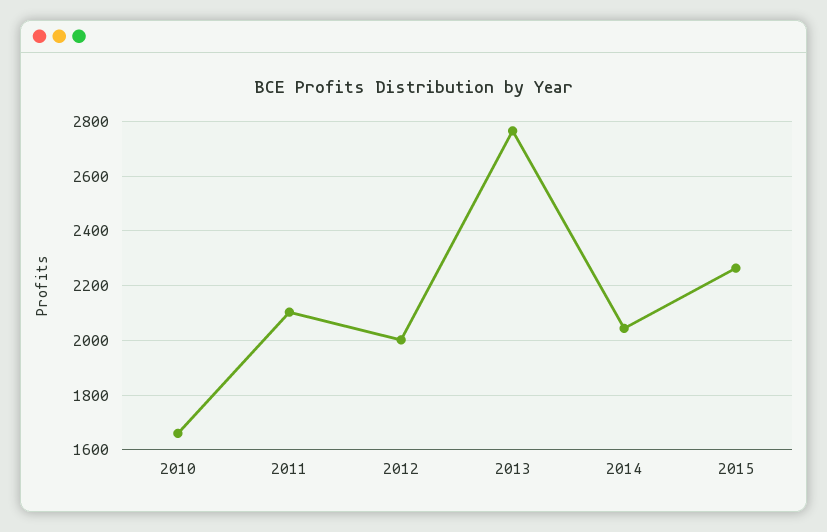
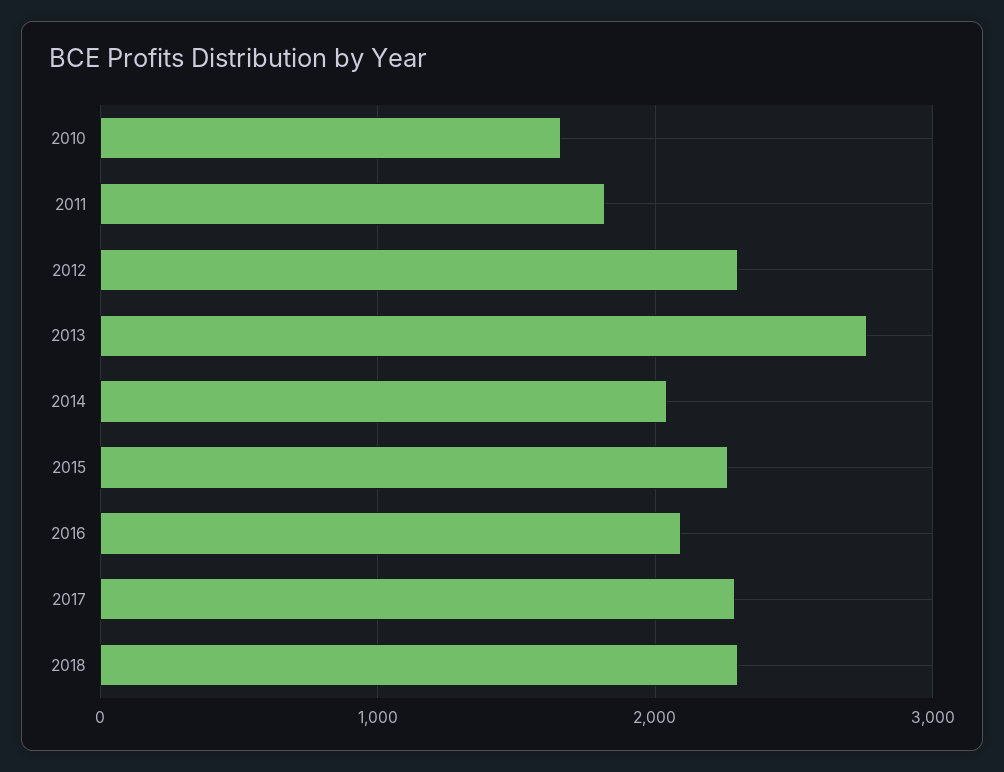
2011: 2100 -> 1800
2012: 2000 -> 2300
2016: none -> 2100
2017: none -> 2300
2018: none -> 2300

